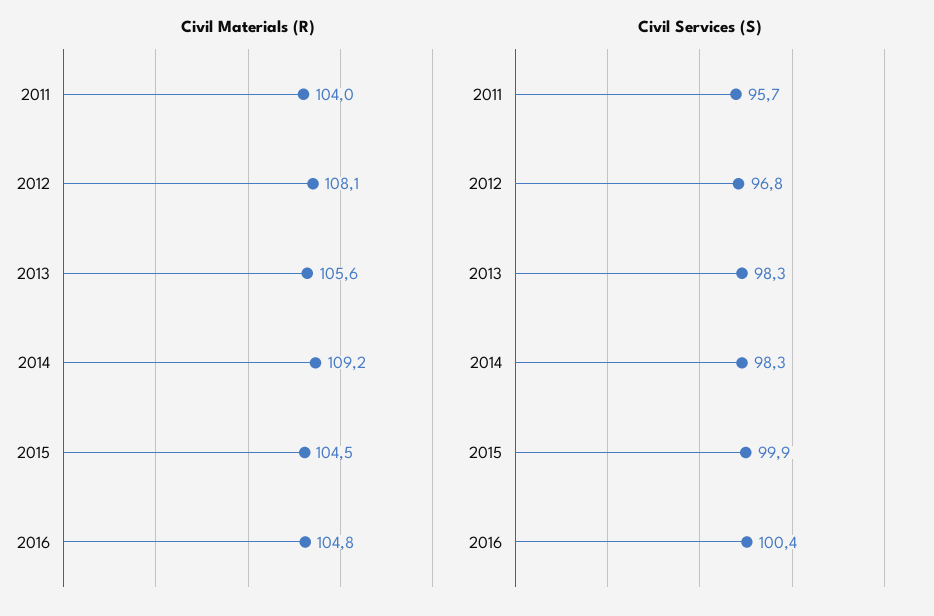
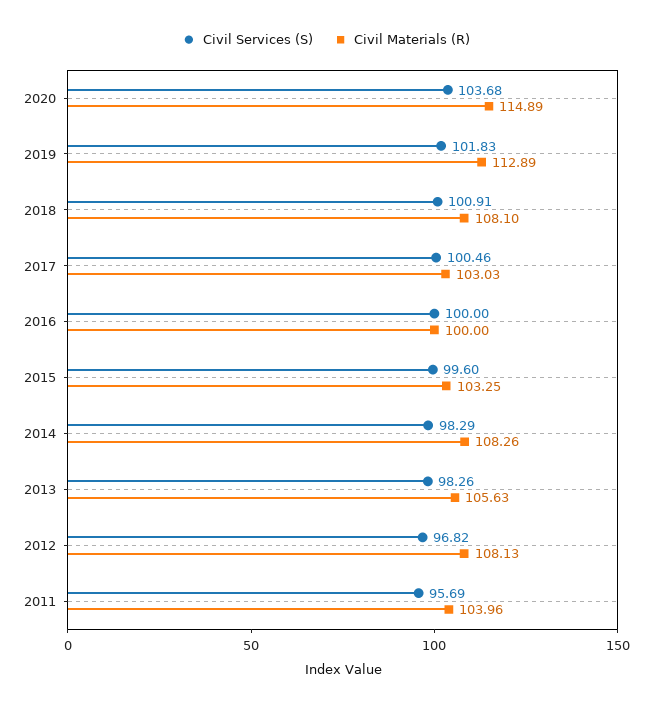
Civil Materials (R), 2014: 109.2 -> 108.26
Civil Materials (R), 2015: 104.5 -> 103.25
Civil Materials (R), 2016: 104.8 -> 100
Civil Services (S), 2015: 99.9 -> 99.6
Civil Services (S), 2016: 100.4 -> 100
Civil Services (S), 2020: none -> 103.68
Civil Materials (R), 2020: none -> 114.89
Civil Services (S), 2019: none -> 101.83
Civil Materials (R), 2019: none -> 112.89
Civil Services (S), 2018: none -> 100.91
Civil Materials (R), 2018: none -> 108.1
Civil Services (S), 2017: none -> 100.46
Civil Materials (R), 2017: none -> 103.03

